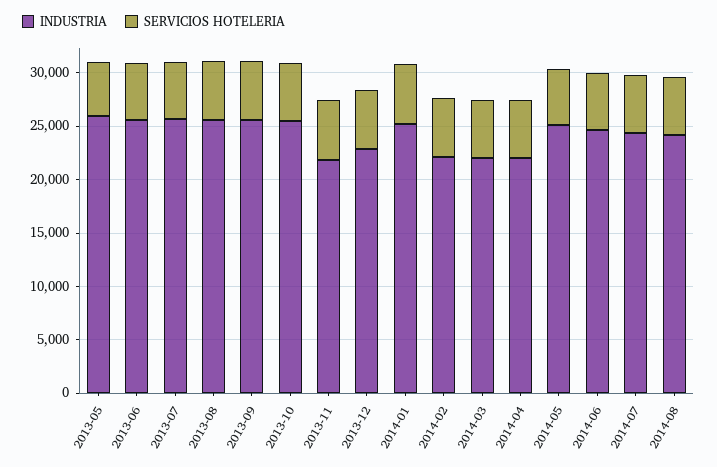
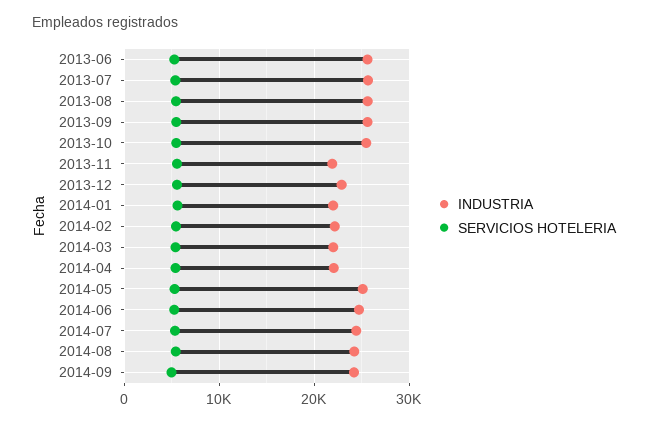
INDUSTRIA, 2013-05: 26000 -> none
SERVICIOS HOTELERIA, 2013-05: 5000 -> none
INDUSTRIA, 2014-01: 25000 -> 22000
INDUSTRIA, 2014-09: none -> 24000
SERVICIOS HOTELERIA, 2014-09: none -> 5000

